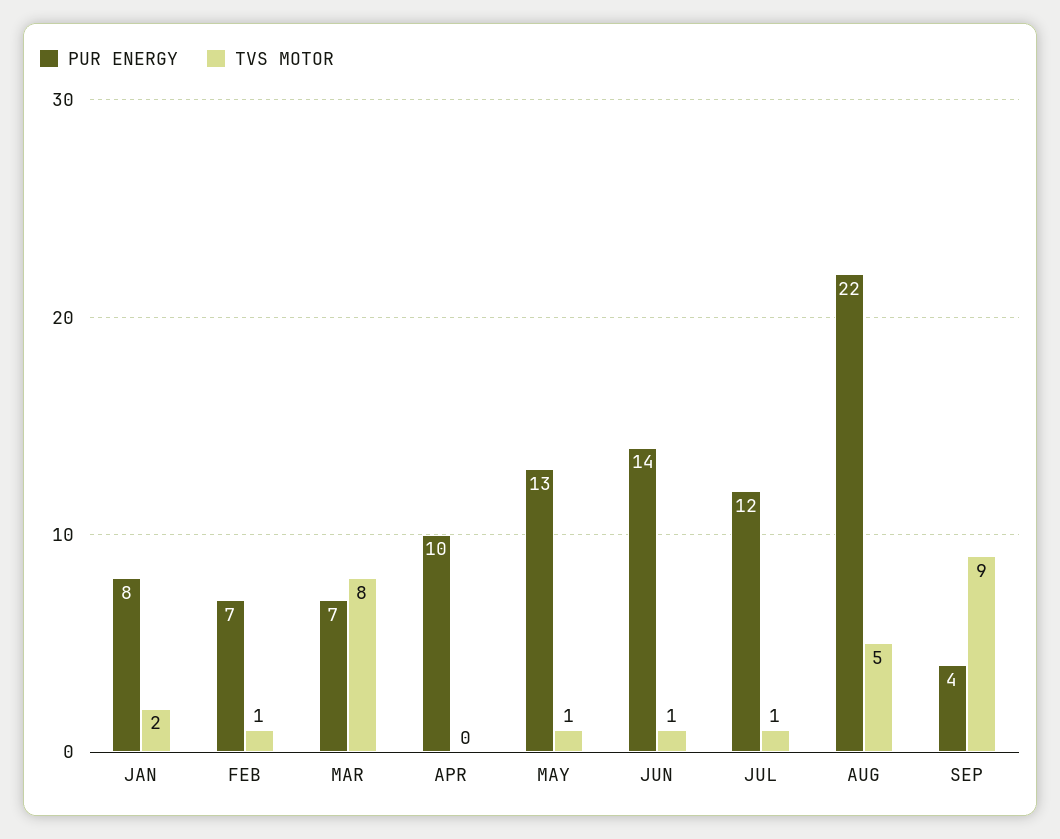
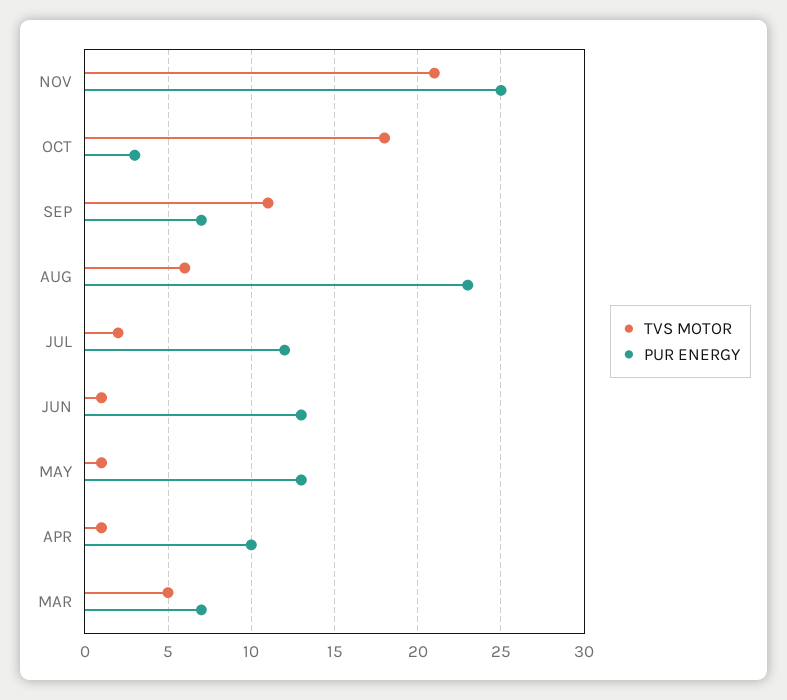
PUR ENERGY, JAN: 8 -> none
TVS MOTOR, JAN: 2 -> none
PUR ENERGY, FEB: 7 -> none
TVS MOTOR, FEB: 1 -> none
TVS MOTOR, MAR: 8 -> 5
TVS MOTOR, APR: 0 -> 1
PUR ENERGY, JUN: 14 -> 13
TVS MOTOR, JUL: 1 -> 2
PUR ENERGY, AUG: 22 -> 23
TVS MOTOR, AUG: 5 -> 6
PUR ENERGY, SEP: 4 -> 7
TVS MOTOR, SEP: 9 -> 11
TVS MOTOR, NOV: none -> 21
PUR ENERGY, NOV: none -> 25
TVS MOTOR, OCT: none -> 18
PUR ENERGY, OCT: none -> 3

